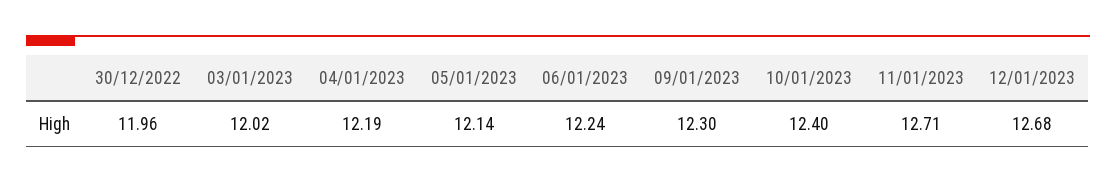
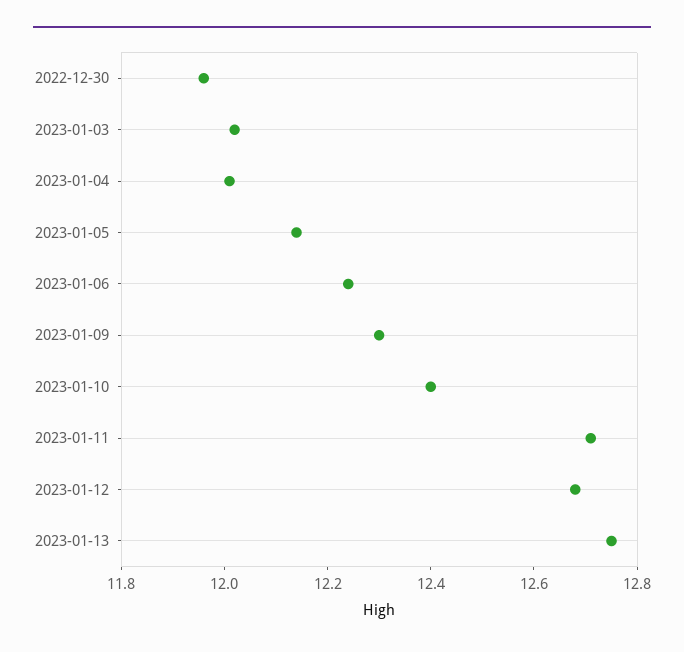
04/01/2023: 12.19 -> 12
2023-01-13: none -> 12.75

